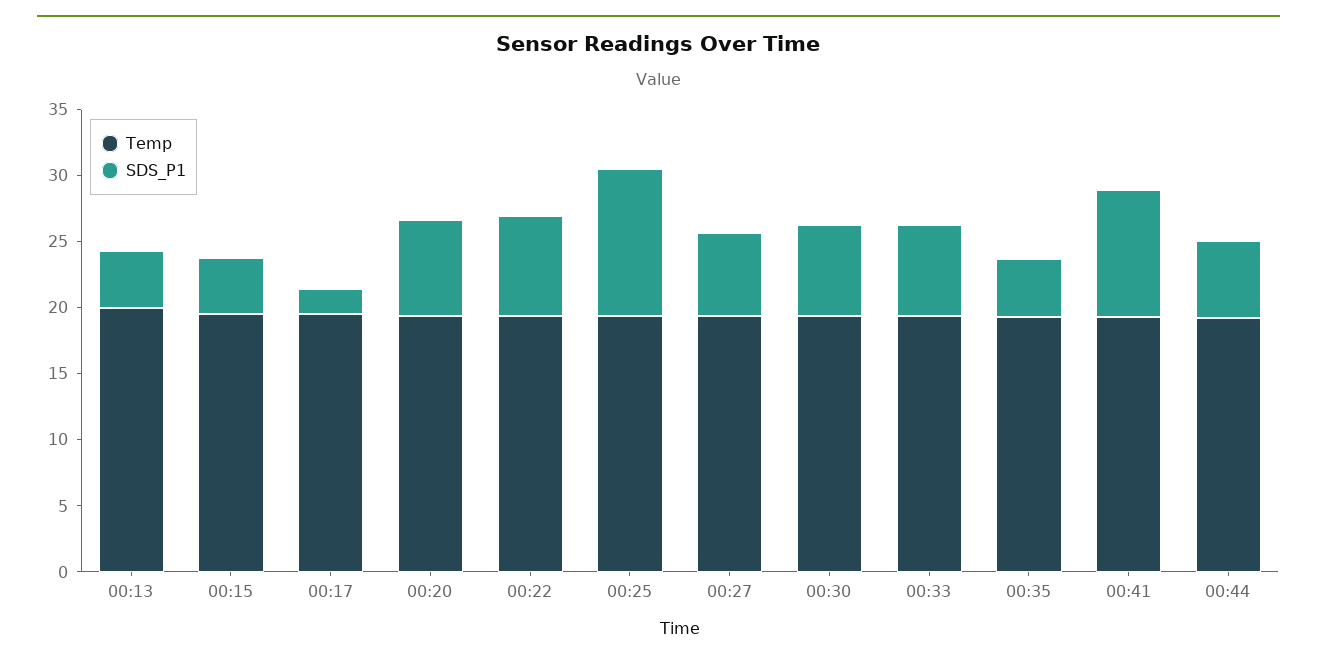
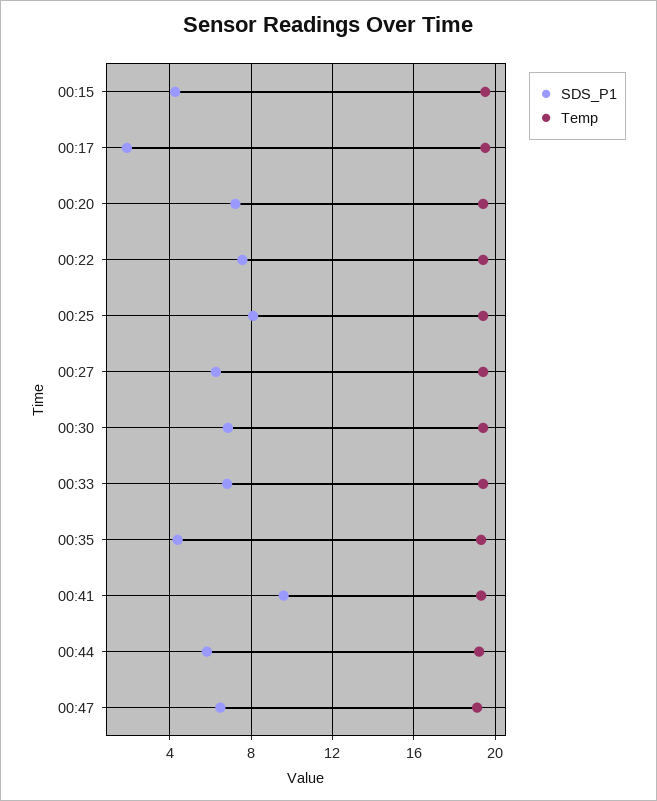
Temp, 00:13: 20 -> none
SDS_P1, 00:13: 4 -> none
SDS_P1, 00:25: 11 -> 8
SDS_P1, 00:47: none -> 6.5
Temp, 00:47: none -> 19

